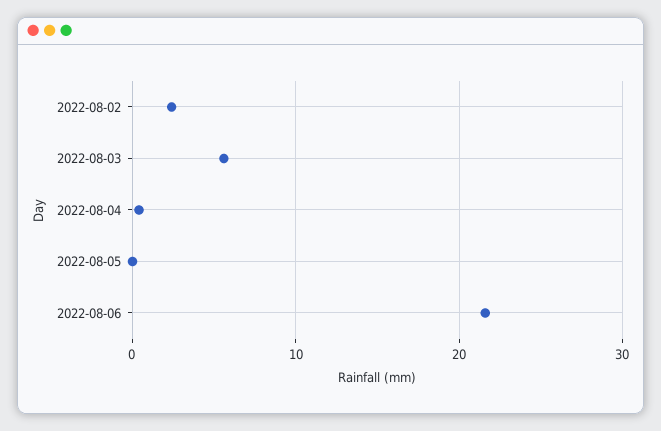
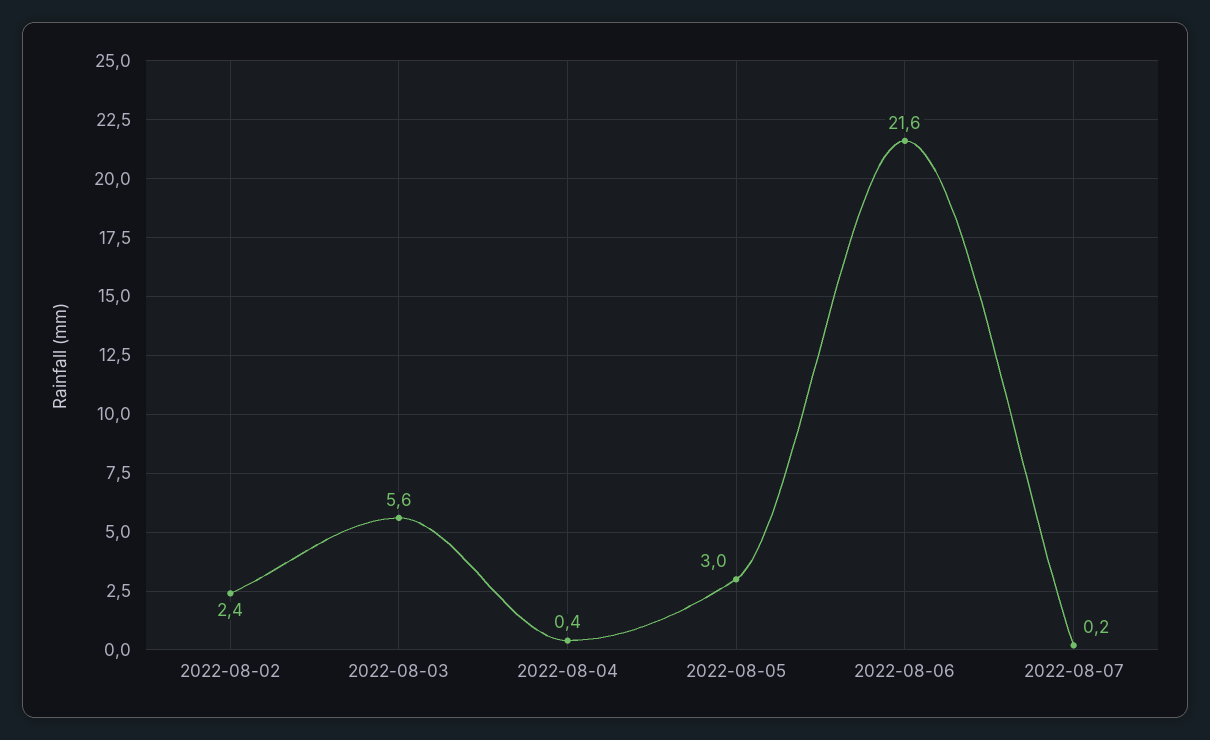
2022-08-05: 0 -> 3
2022-08-07: none -> 0.2

